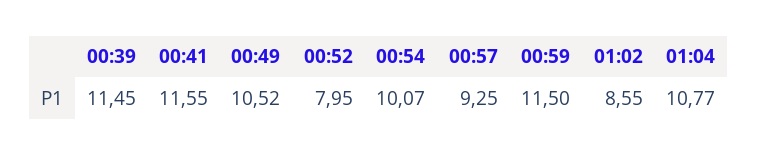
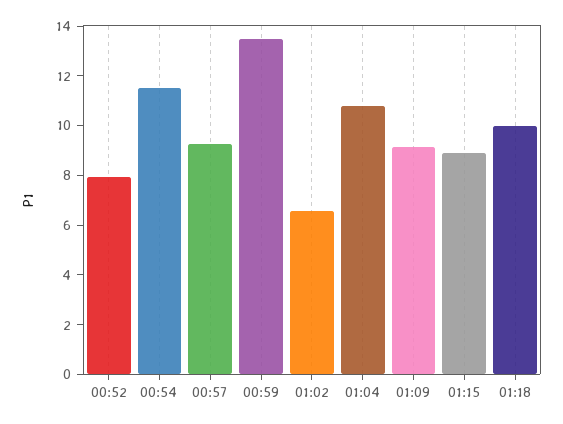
00:39: 11.45 -> none
00:41: 11.55 -> none
00:49: 10.52 -> none
00:54: 10.07 -> 11.5
00:59: 11.5 -> 13.5
01:02: 8.55 -> 6.5
01:09: none -> 9
01:15: none -> 9
01:18: none -> 10

